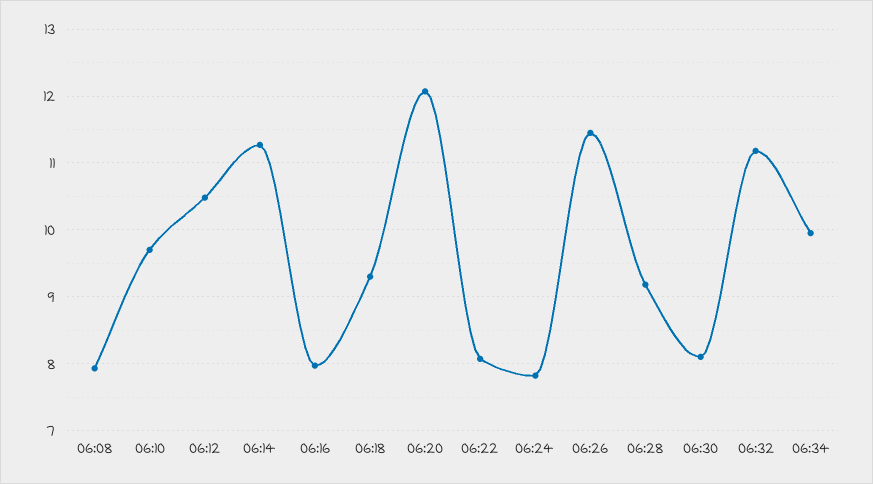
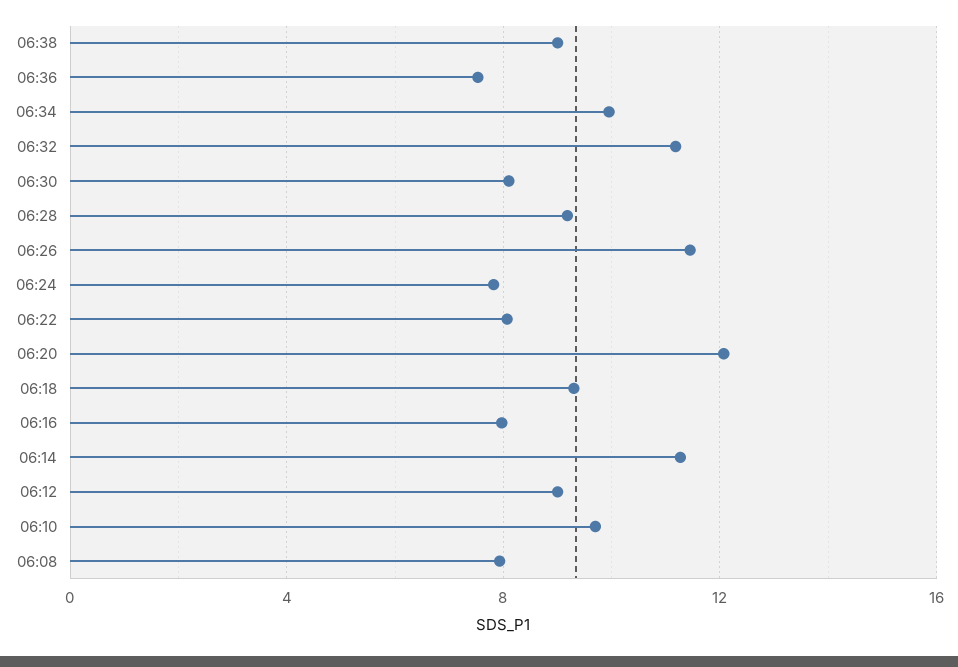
06:12: 10.5 -> 9
06:38: none -> 9
06:36: none -> 7.5

